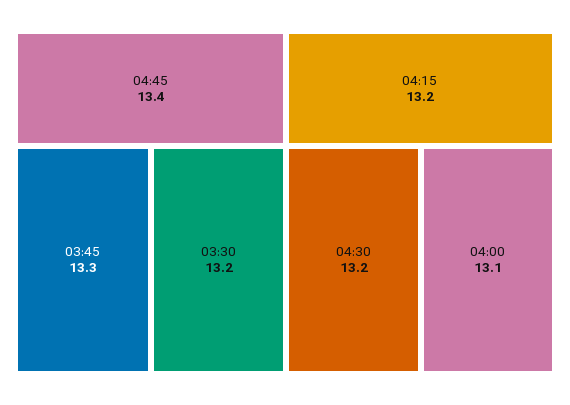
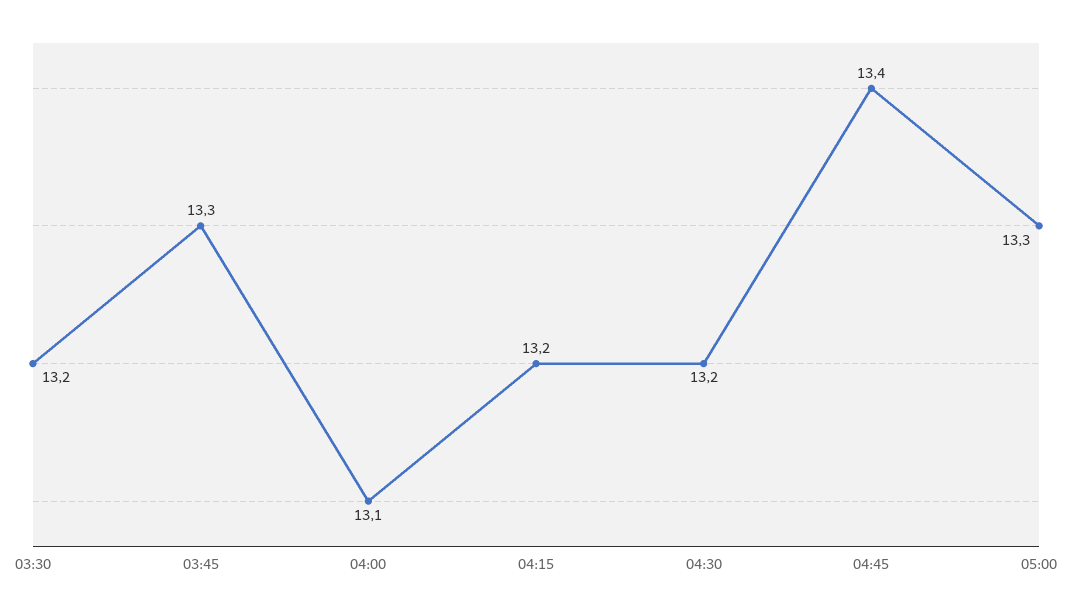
05:00: none -> 13.3

